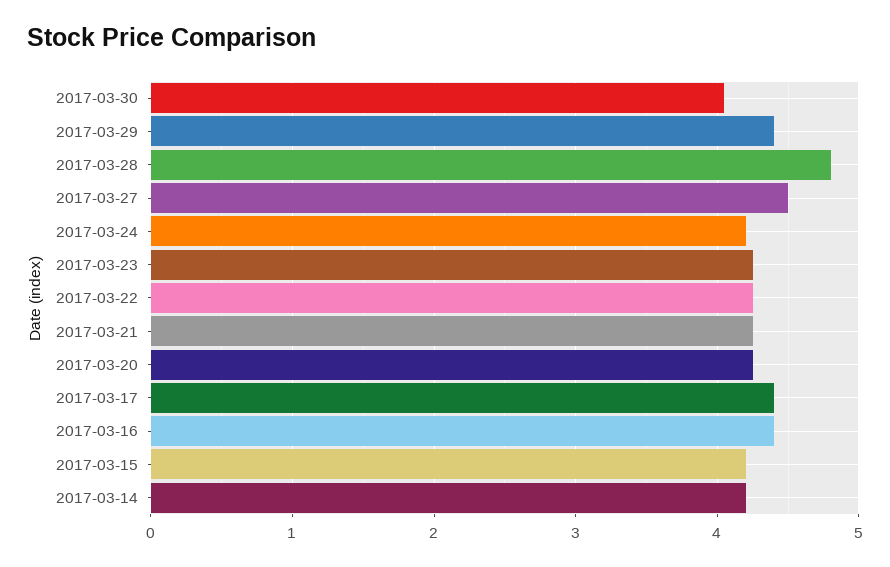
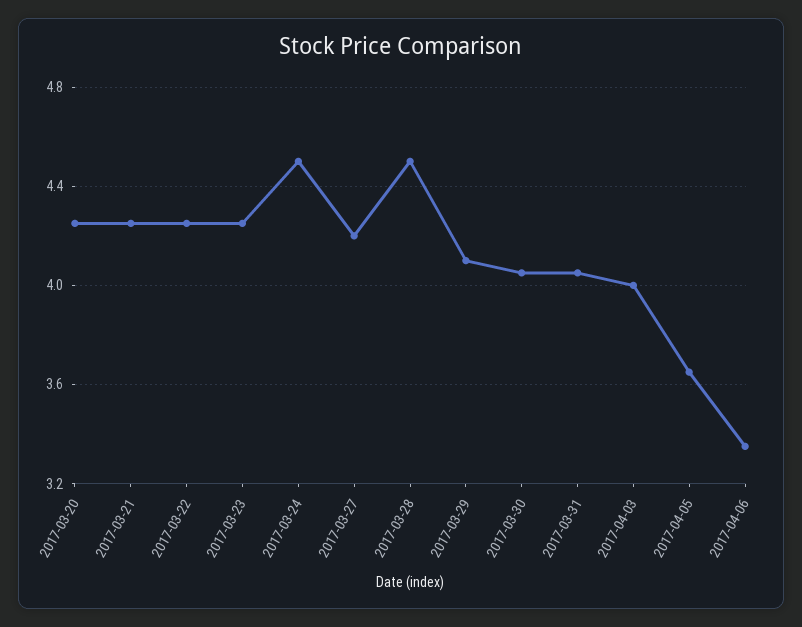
2017-03-29: 4.4 -> 4.1
2017-03-28: 4.8 -> 4.5
2017-03-27: 4.5 -> 4.2
2017-03-24: 4.2 -> 4.5
2017-03-17: 4.4 -> none
2017-03-16: 4.4 -> none
2017-03-15: 4.2 -> none
2017-03-14: 4.2 -> none
2017-03-31: none -> 4.05
2017-04-03: none -> 4
2017-04-05: none -> 3.65
2017-04-06: none -> 3.35

